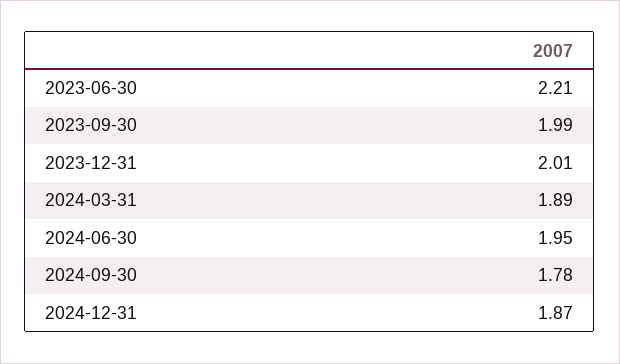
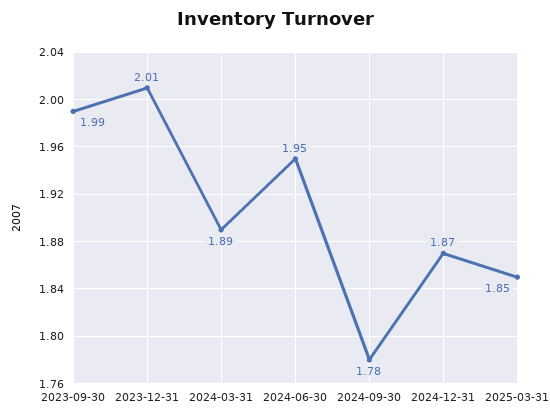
2023-06-30: 2.21 -> none
2025-03-31: none -> 1.85

